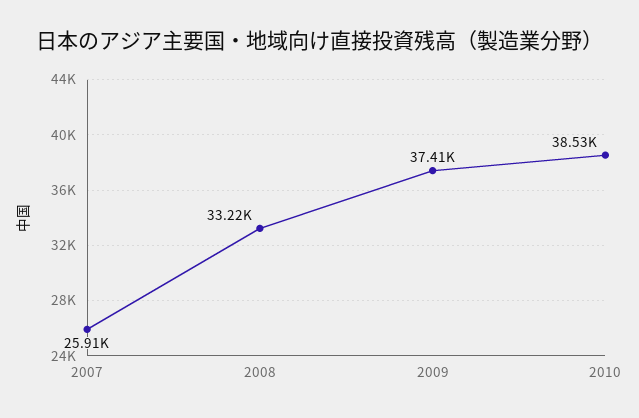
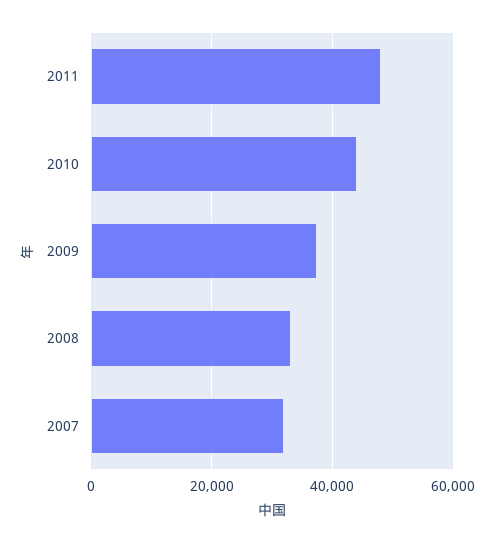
2007: 25910 -> 32000
2010: 38530 -> 44000
2011: none -> 48000

